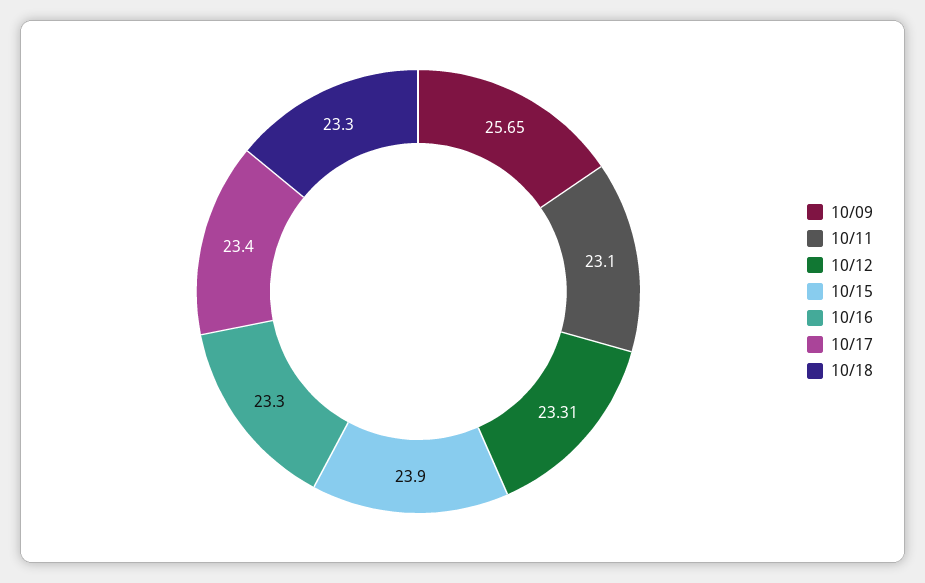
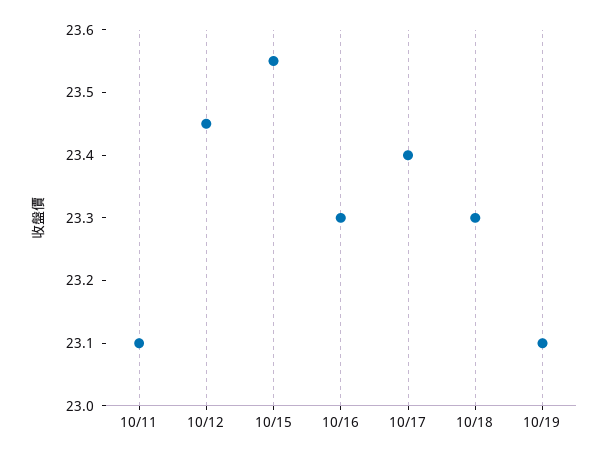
10/09: 25.65 -> none
10/12: 23.31 -> 23.45
10/15: 23.9 -> 23.55
10/19: none -> 23.1

